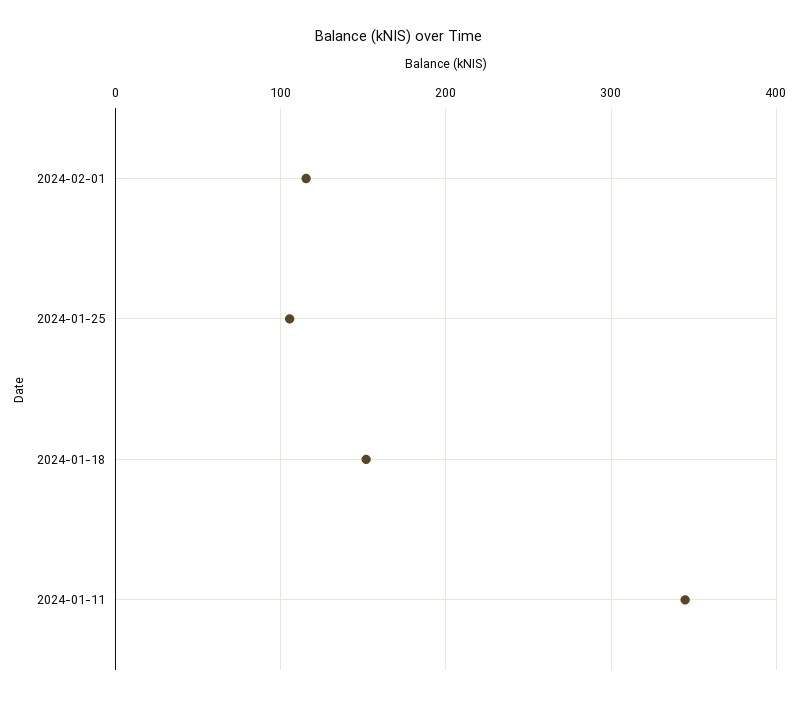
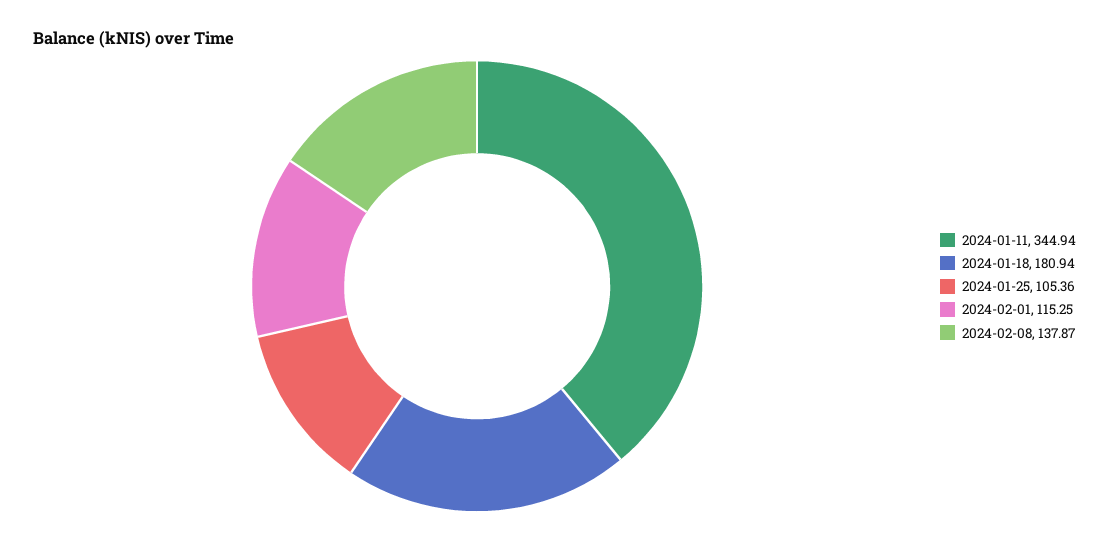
2024-01-18: 150 -> 180.94
2024-02-08: none -> 137.87

